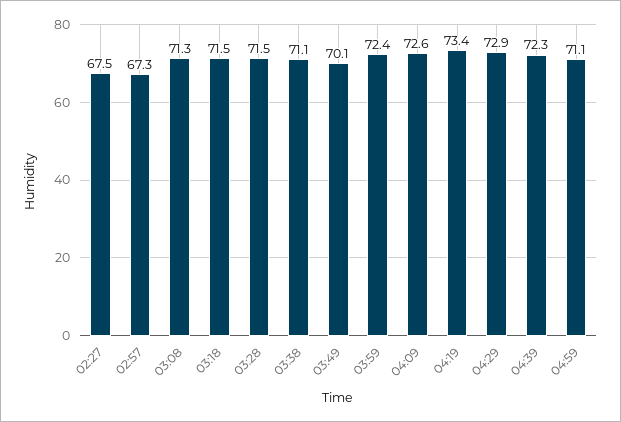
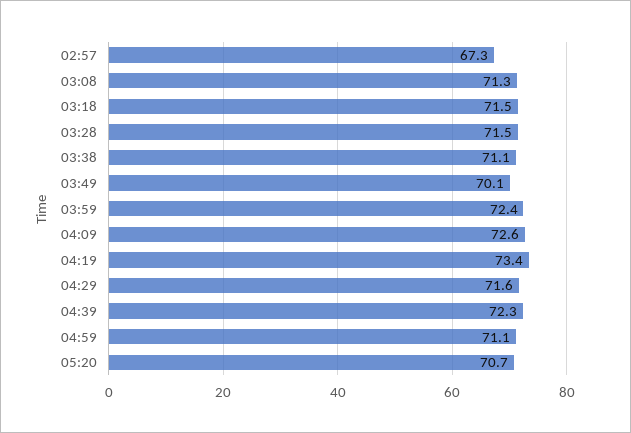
02:27: 67.5 -> none
04:29: 72.9 -> 71.6
05:20: none -> 70.7

